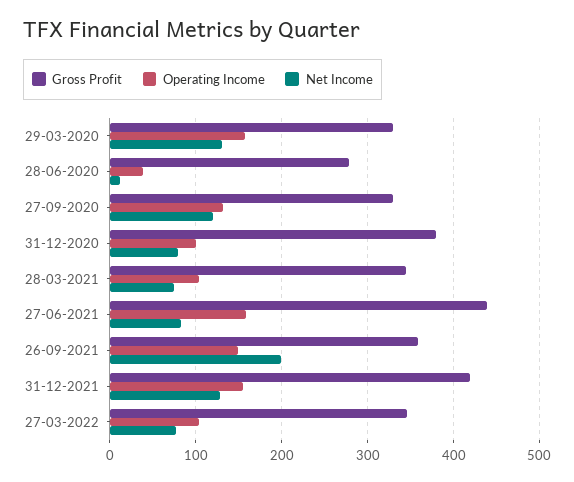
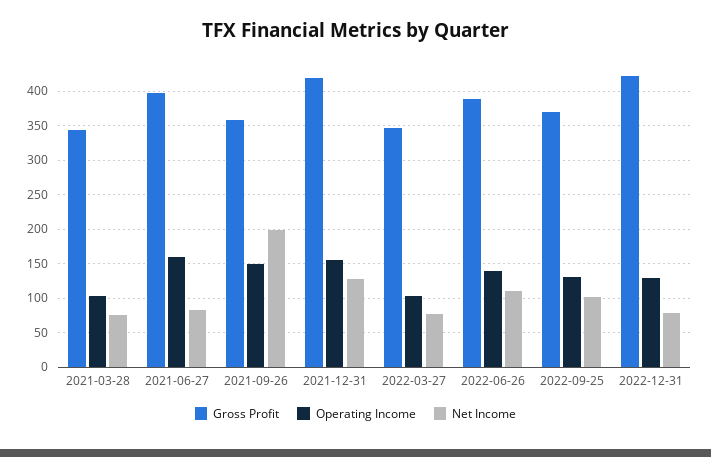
Gross Profit, 29-03-2020: 330 -> none
Operating Income, 29-03-2020: 160 -> none
Net Income, 29-03-2020: 130 -> none
Gross Profit, 28-06-2020: 280 -> none
Operating Income, 28-06-2020: 40 -> none
Net Income, 28-06-2020: 10 -> none
Gross Profit, 27-09-2020: 330 -> none
Operating Income, 27-09-2020: 130 -> none
Net Income, 27-09-2020: 120 -> none
Gross Profit, 31-12-2020: 380 -> none
Operating Income, 31-12-2020: 100 -> none
Net Income, 31-12-2020: 80 -> none
Gross Profit, 27-06-2021: 440 -> 400
Gross Profit, 2022-06-26: none -> 390
Operating Income, 2022-06-26: none -> 140
Net Income, 2022-06-26: none -> 110
Gross Profit, 2022-09-25: none -> 370
Operating Income, 2022-09-25: none -> 130
Net Income, 2022-09-25: none -> 100
Gross Profit, 2022-12-31: none -> 420
Operating Income, 2022-12-31: none -> 130
Net Income, 2022-12-31: none -> 80

